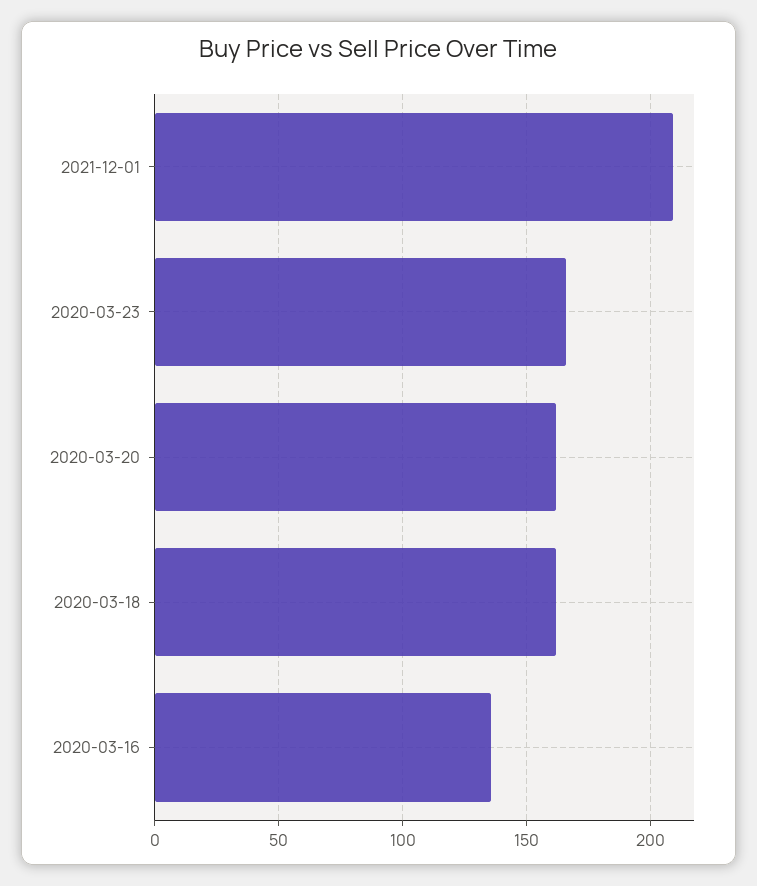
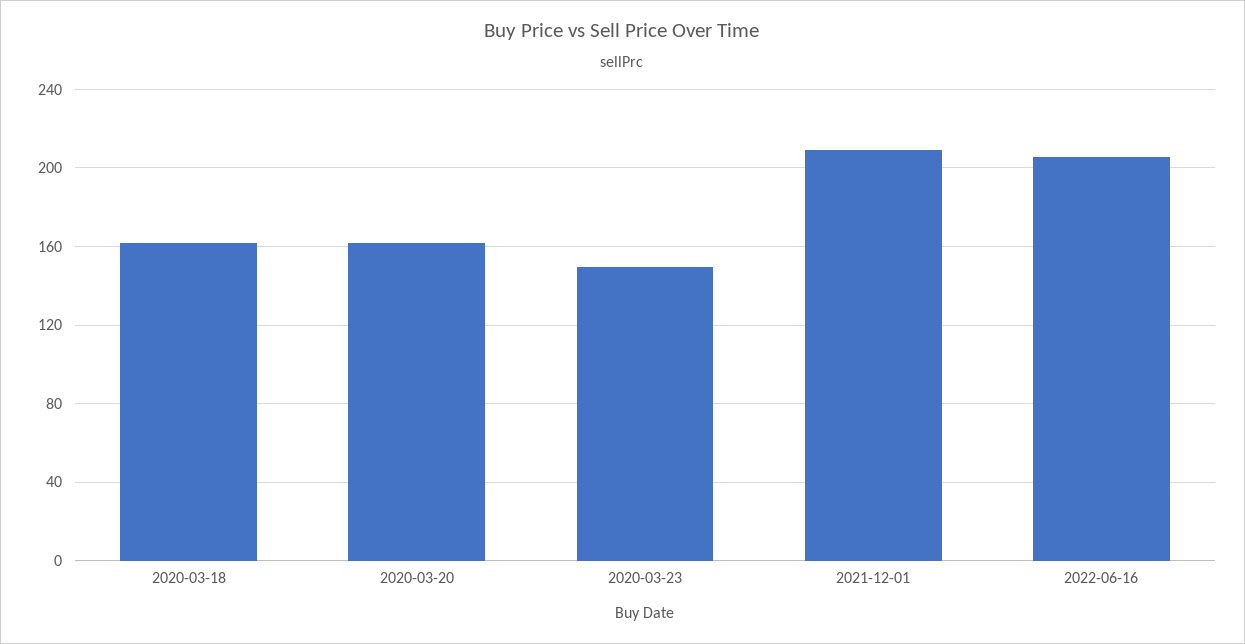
2020-03-23: 165 -> 150
2020-03-16: 135 -> none
2022-06-16: none -> 205

